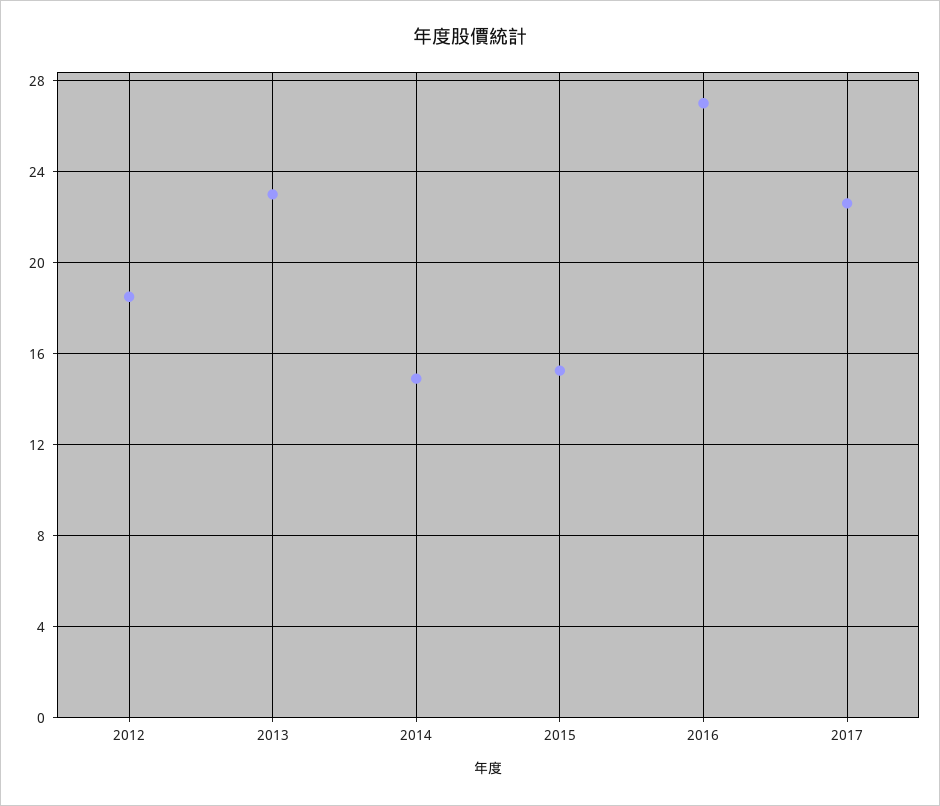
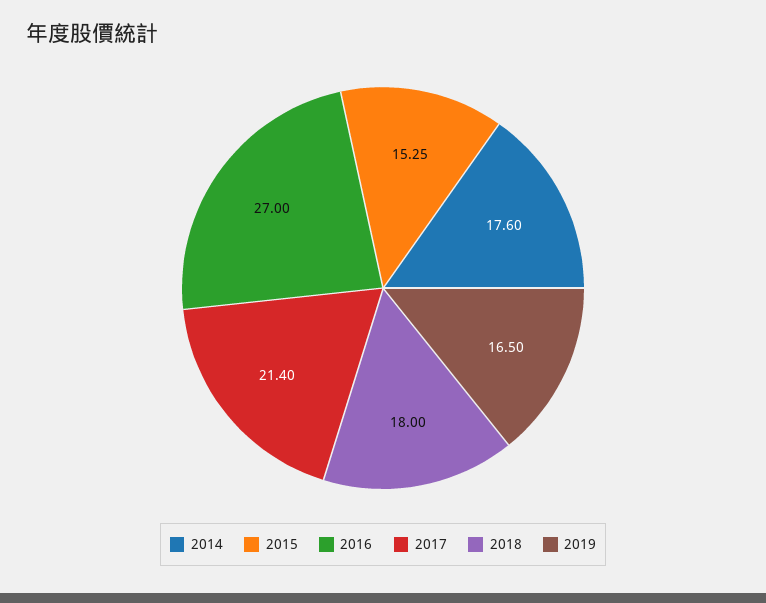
2012: 18.5 -> none
2013: 23 -> none
2014: 15 -> 17.6
2017: 22.5 -> 21.4
2018: none -> 18
2019: none -> 16.5

